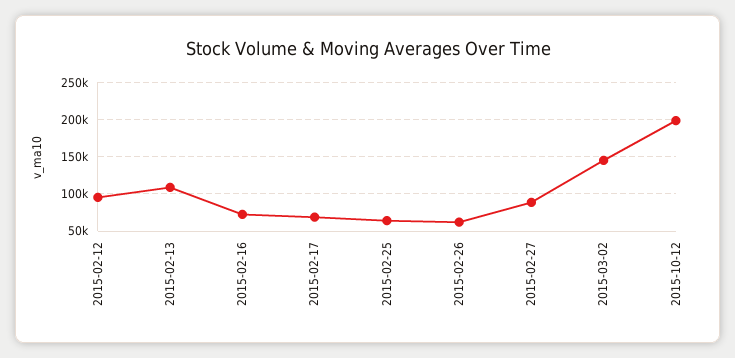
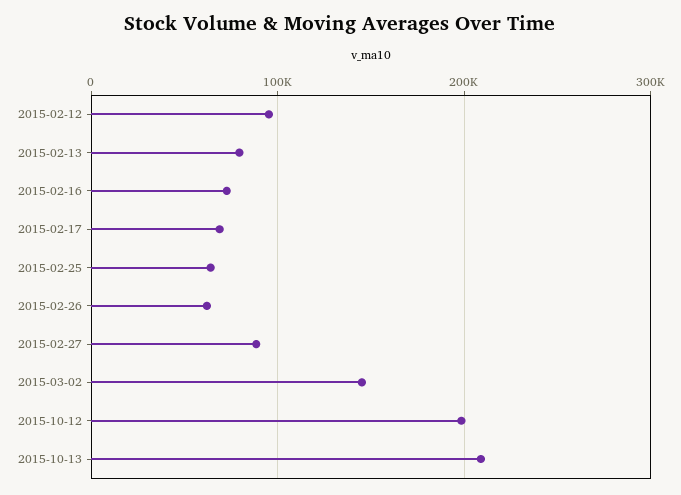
2015-02-13: 110000 -> 80000
2015-10-13: none -> 210000

